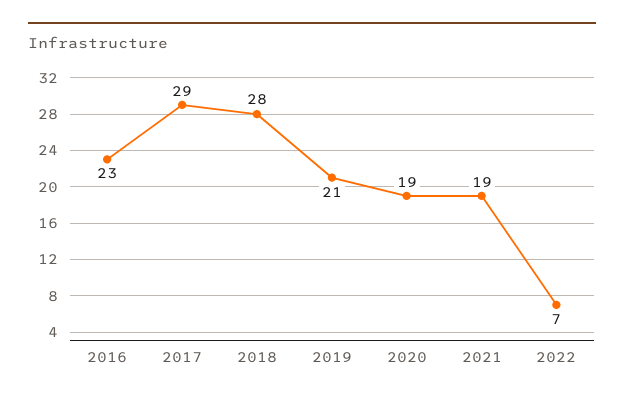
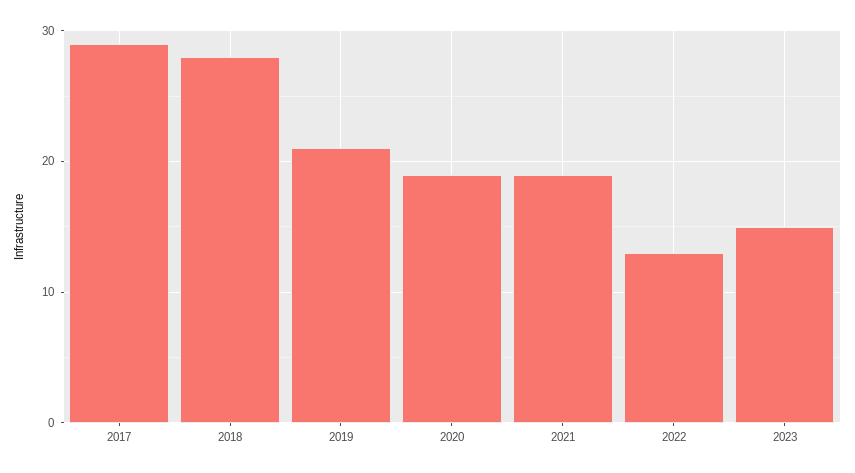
2016: 23 -> none
2022: 7 -> 13
2023: none -> 15

